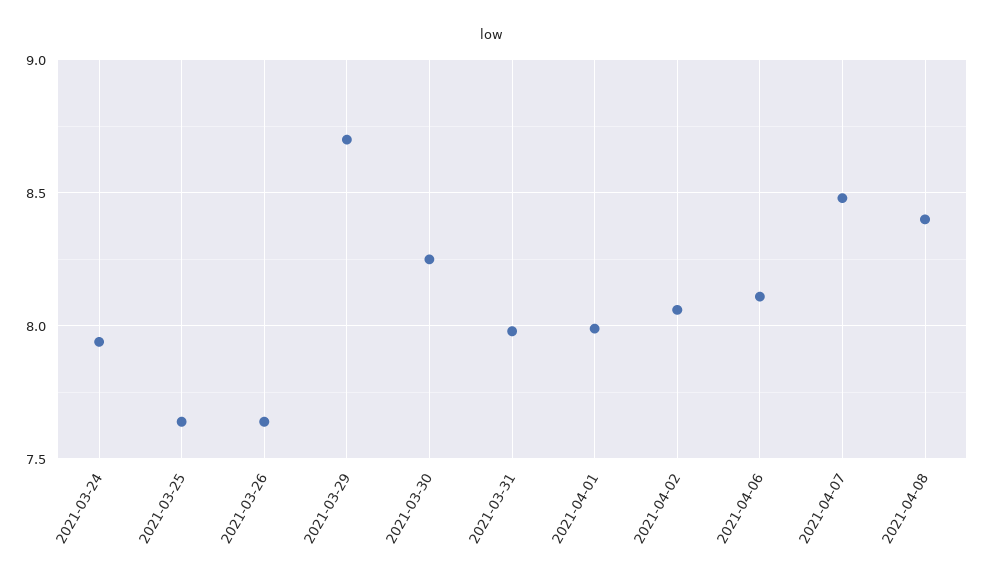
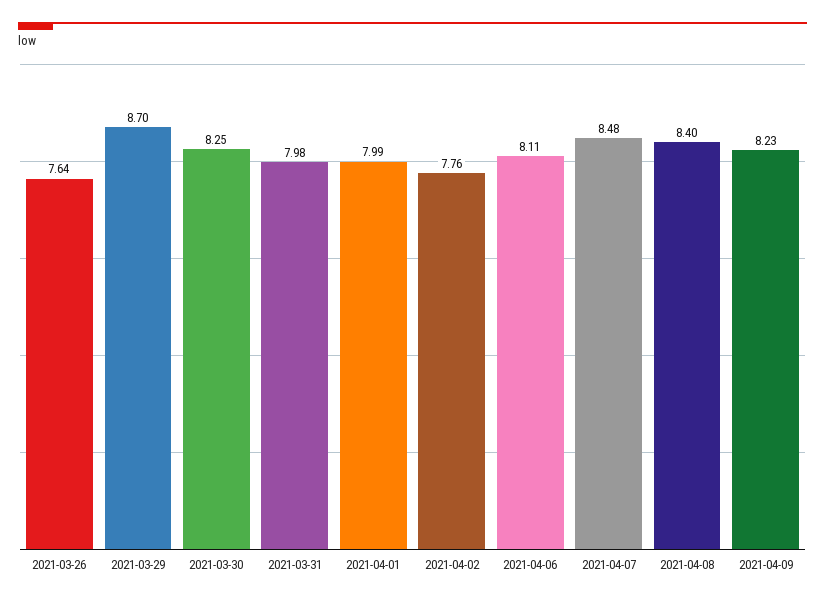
2021-03-24: 7.95 -> none
2021-03-25: 7.65 -> none
2021-04-02: 8.05 -> 7.76
2021-04-09: none -> 8.23

